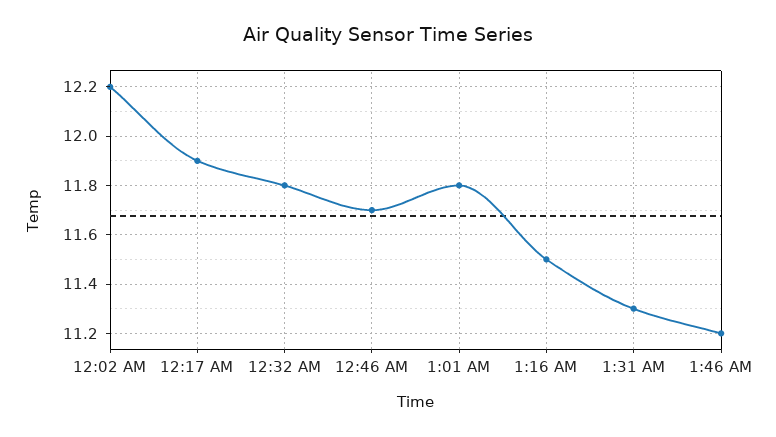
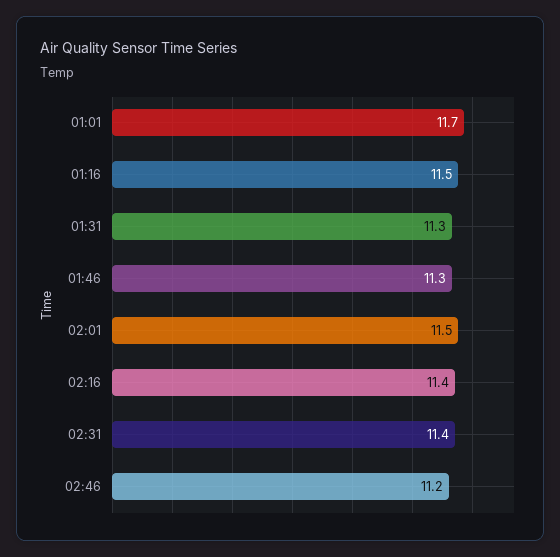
12:02 AM: 12.2 -> none
12:17 AM: 11.9 -> none
12:32 AM: 11.8 -> none
12:46 AM: 11.7 -> none
1:01 AM: 11.8 -> 11.7
1:46 AM: 11.2 -> 11.3
02:01: none -> 11.5
02:16: none -> 11.4
02:31: none -> 11.4
02:46: none -> 11.2

